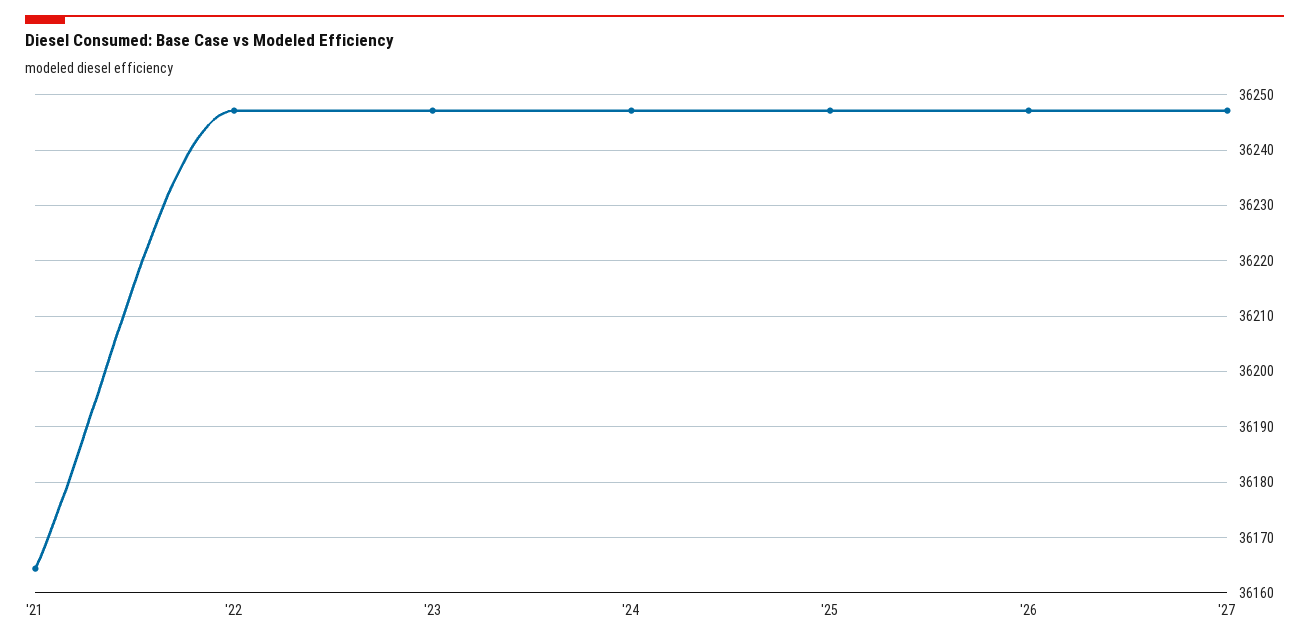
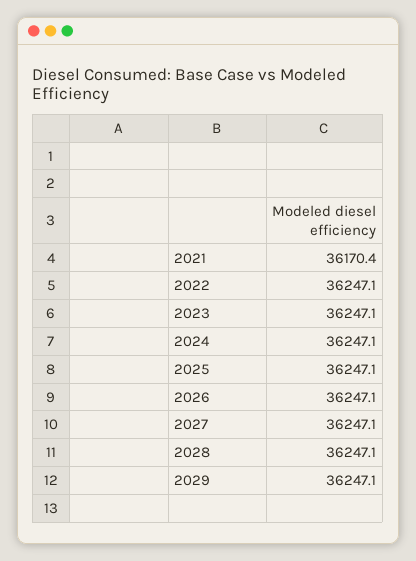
'21: 36164 -> 36170.4
2028: none -> 36247.1
2029: none -> 36247.1

